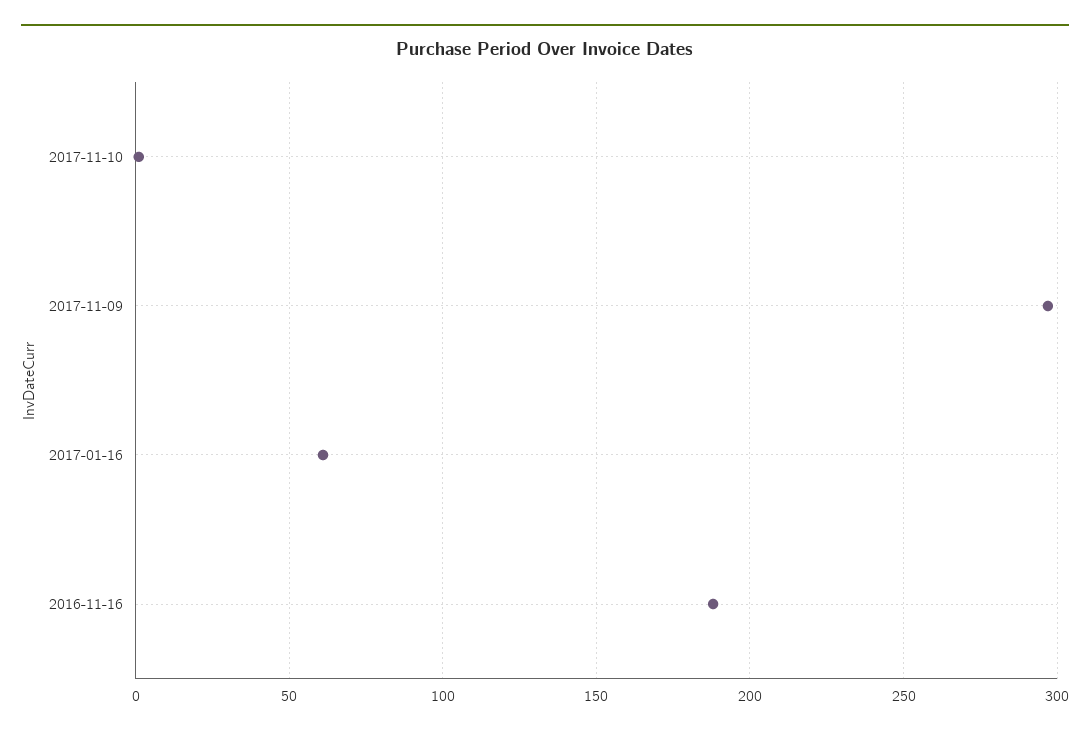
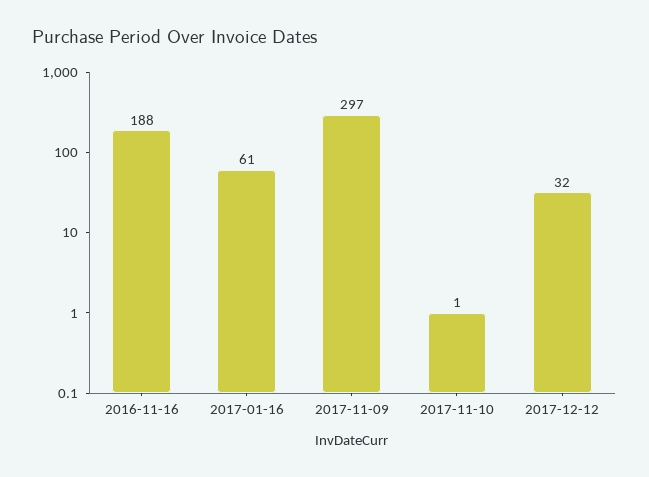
2017-12-12: none -> 32

